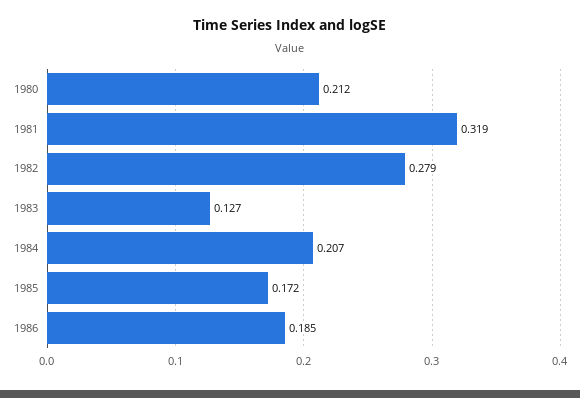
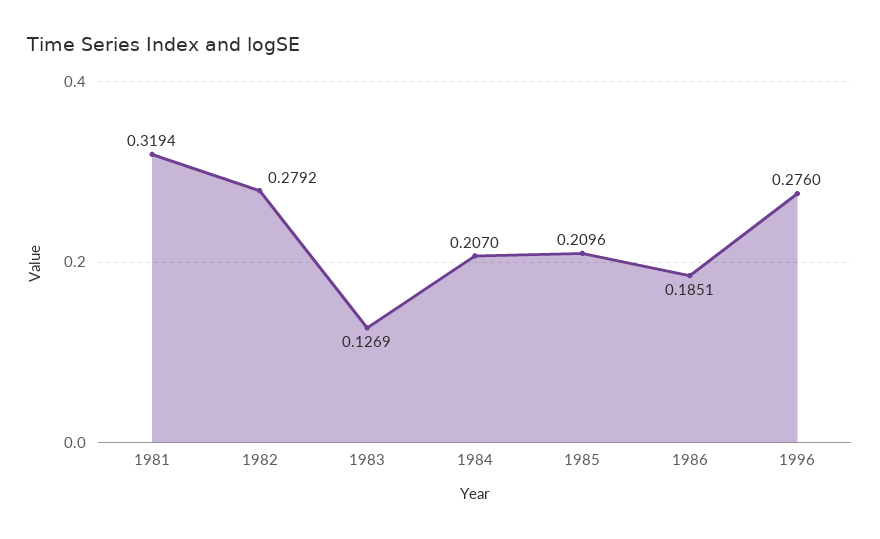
1980: 0.212 -> none
1985: 0.172 -> 0.2096
1996: none -> 0.276

